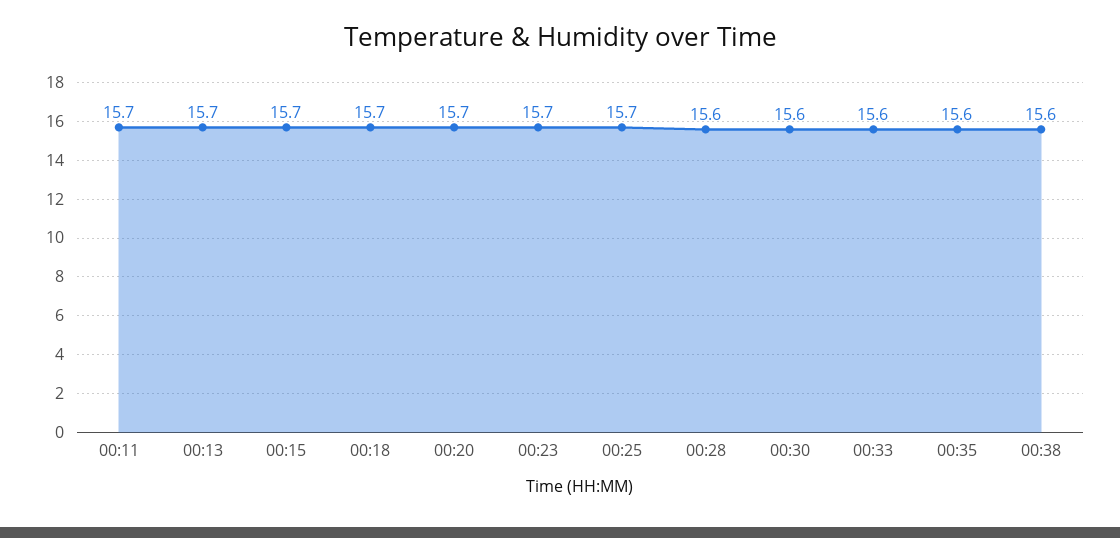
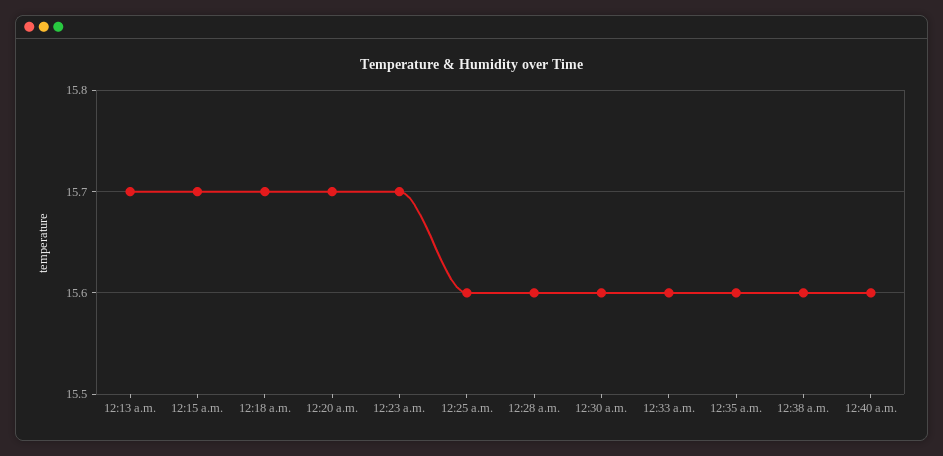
00:11: 15.7 -> none
00:25: 15.7 -> 15.6
12:40 a.m.: none -> 15.6

